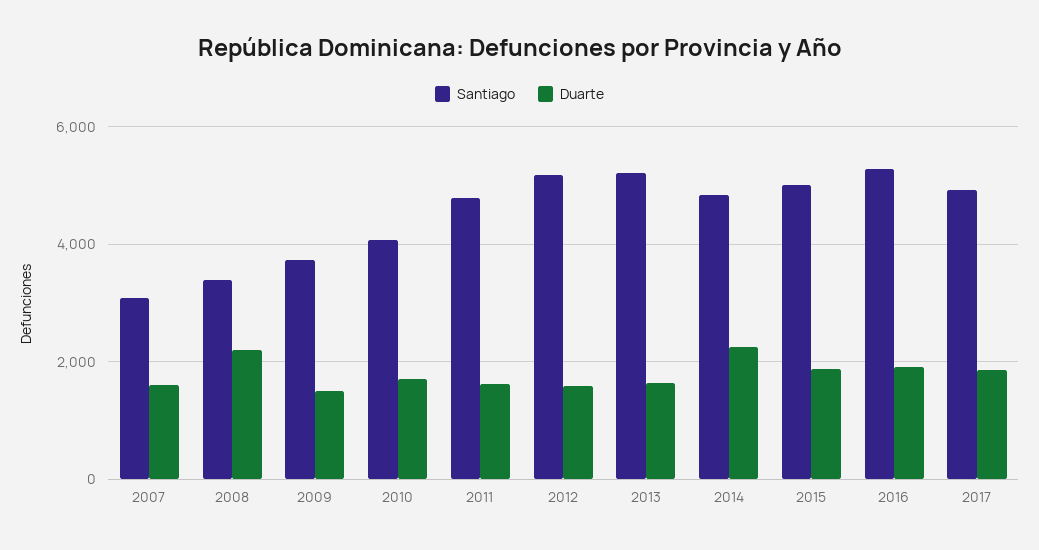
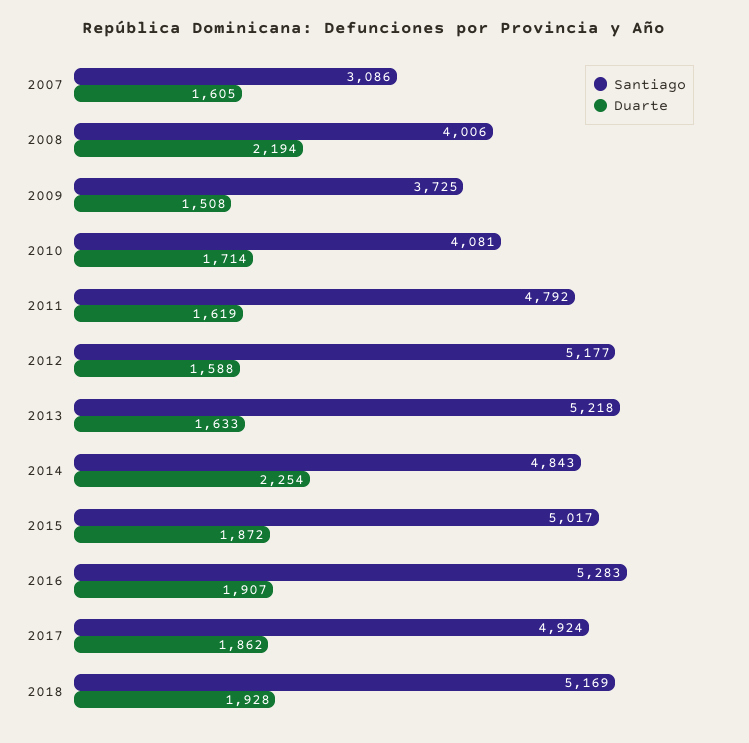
Santiago, 2008: 3400 -> 4006
Santiago, 2018: none -> 5169
Duarte, 2018: none -> 1928

